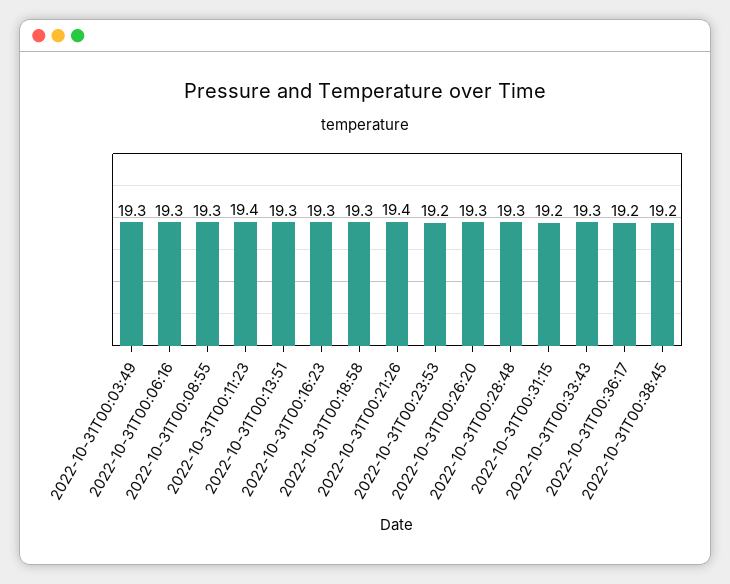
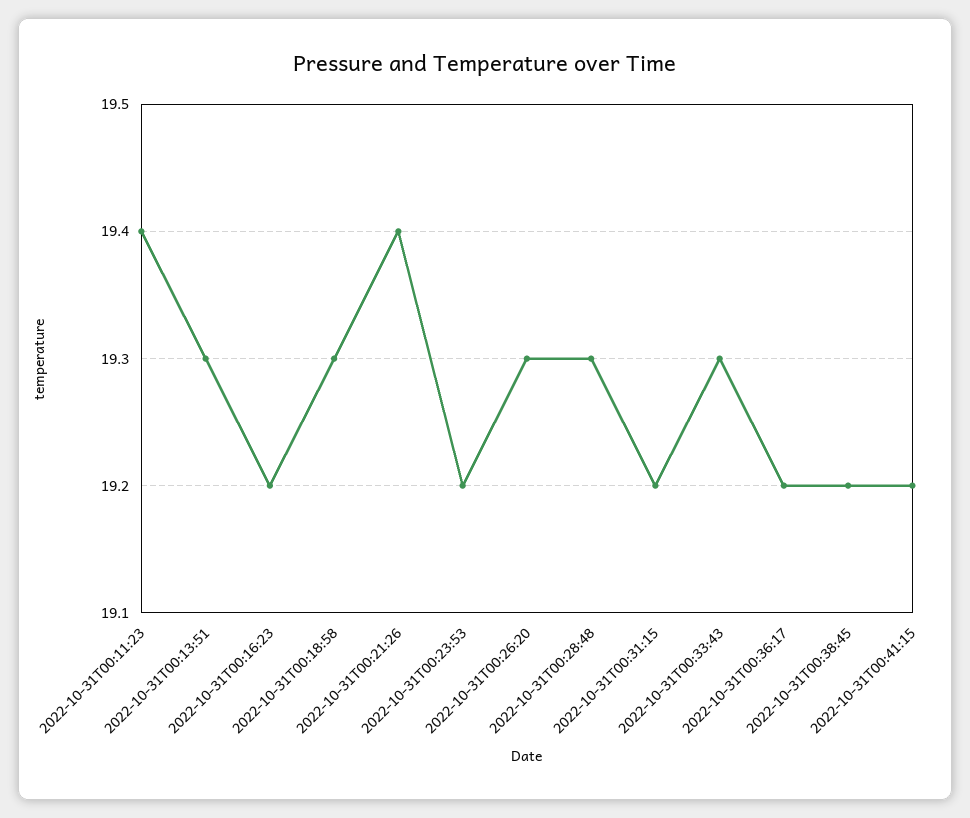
2022-10-31T00:03:49: 19.3 -> none
2022-10-31T00:06:16: 19.3 -> none
2022-10-31T00:08:55: 19.3 -> none
2022-10-31T00:16:23: 19.3 -> 19.2
2022-10-31T00:41:15: none -> 19.2

